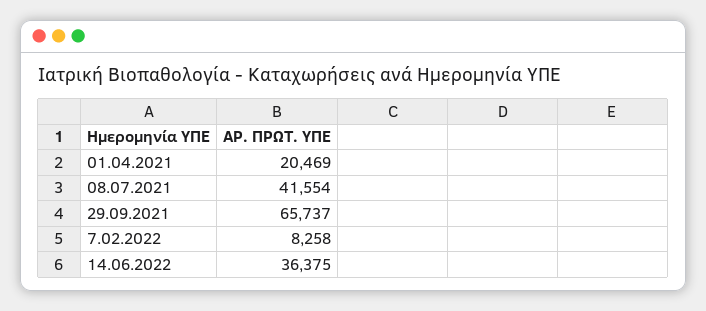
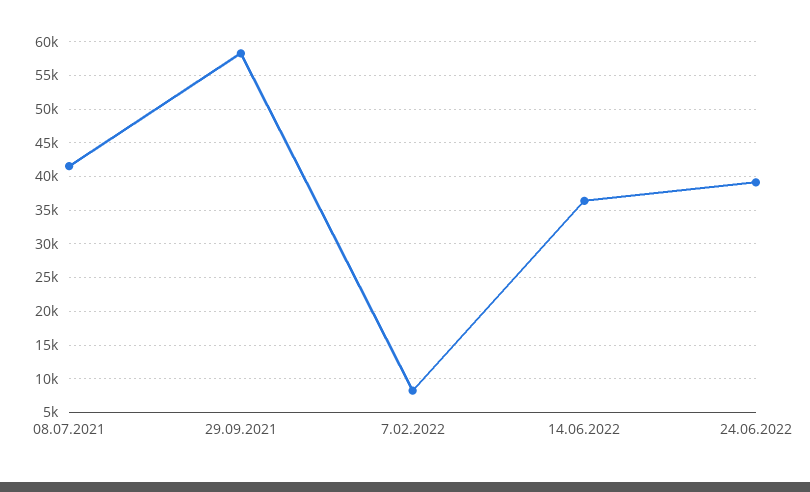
01.04.2021: 20469 -> none
29.09.2021: 65737 -> 58000
24.06.2022: none -> 39000

